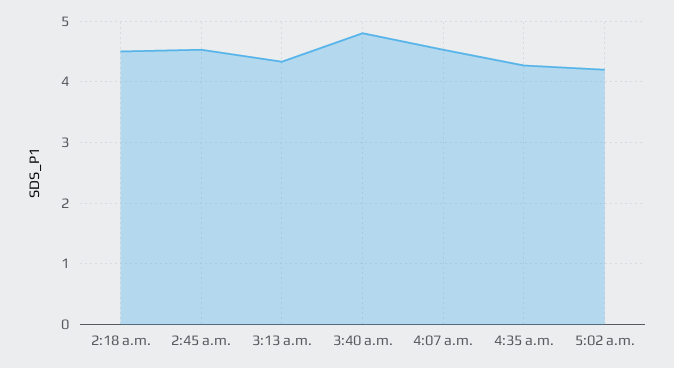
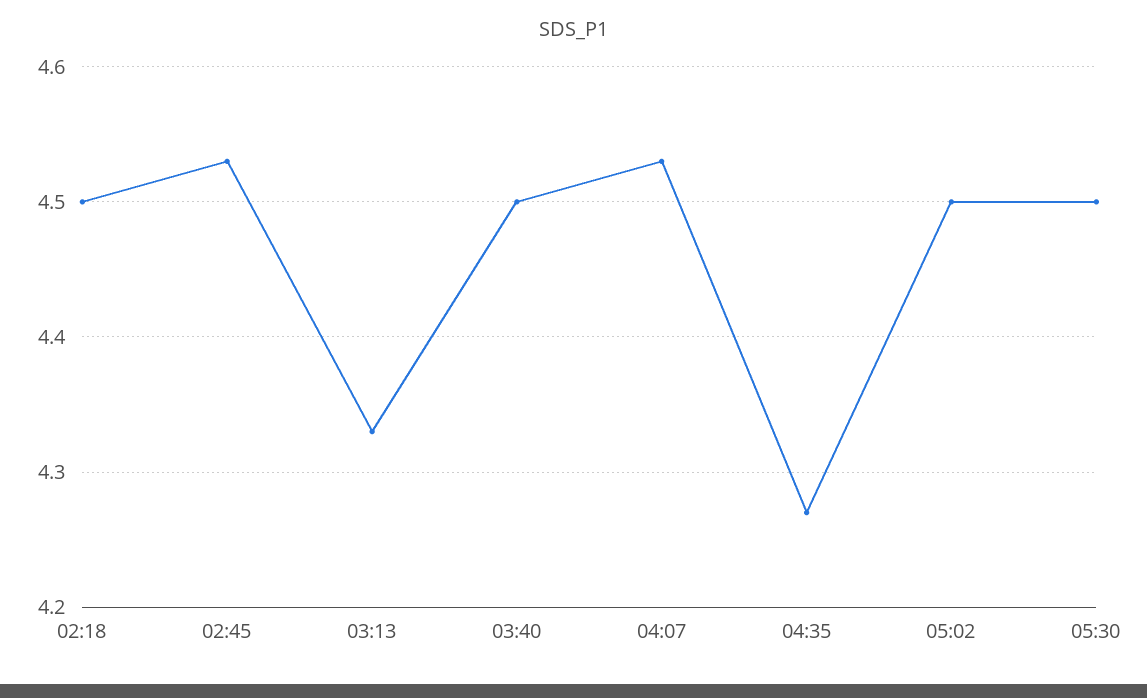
3:40 a.m.: 4.8 -> 4.5
5:02 a.m.: 4.2 -> 4.5
05:30: none -> 4.5

